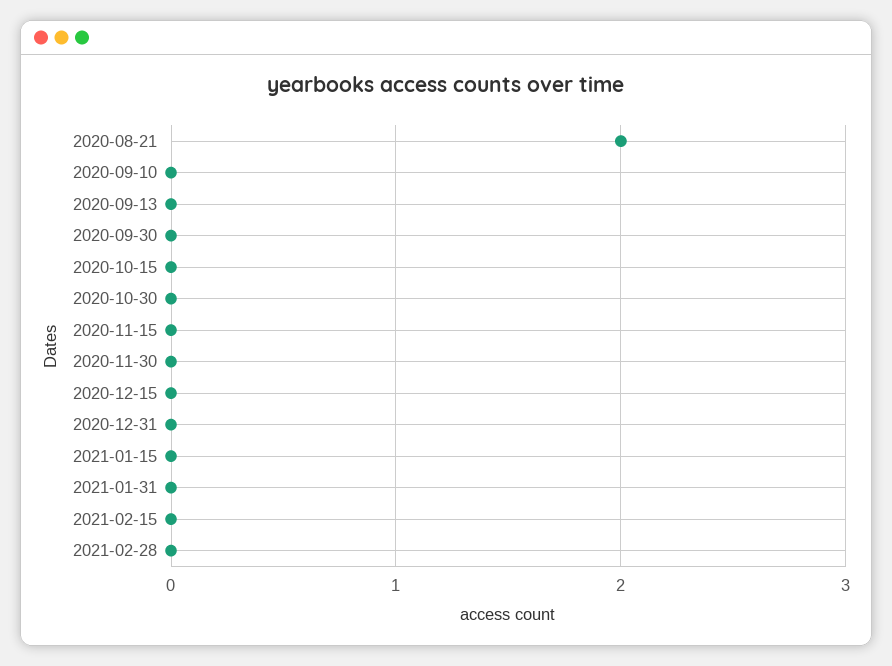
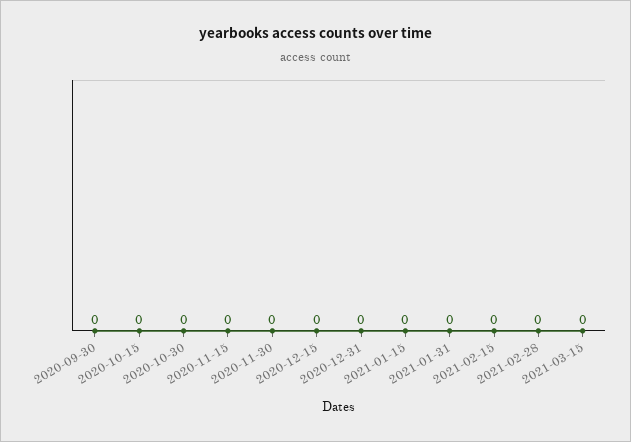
2020-08-21: 2 -> none
2020-09-10: 0 -> none
2020-09-13: 0 -> none
2021-03-15: none -> 0

